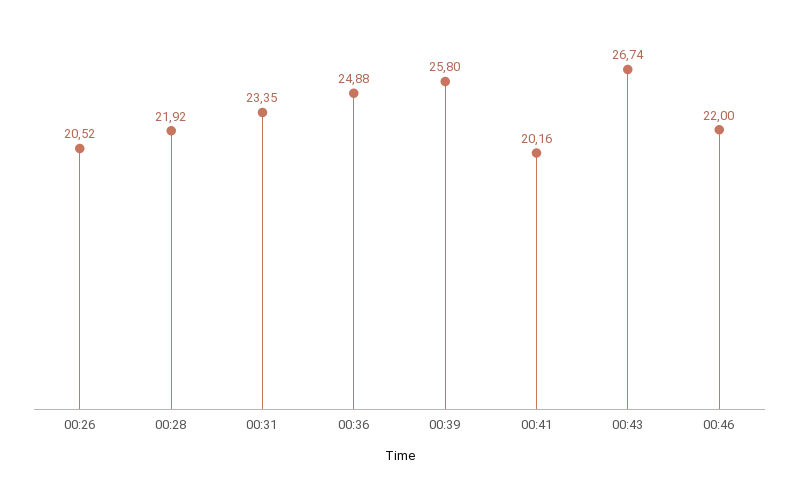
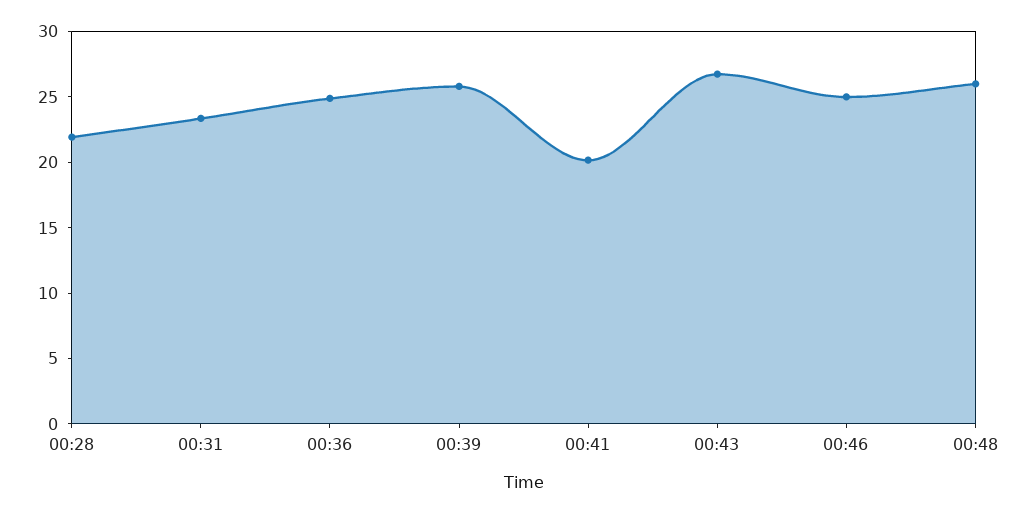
00:26: 20.52 -> none
00:46: 22 -> 25
00:48: none -> 26

